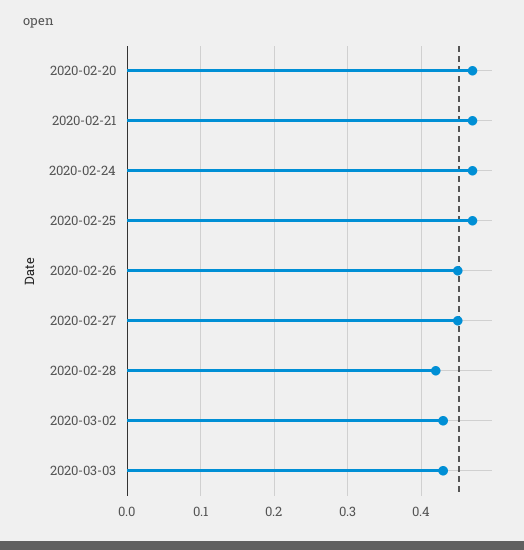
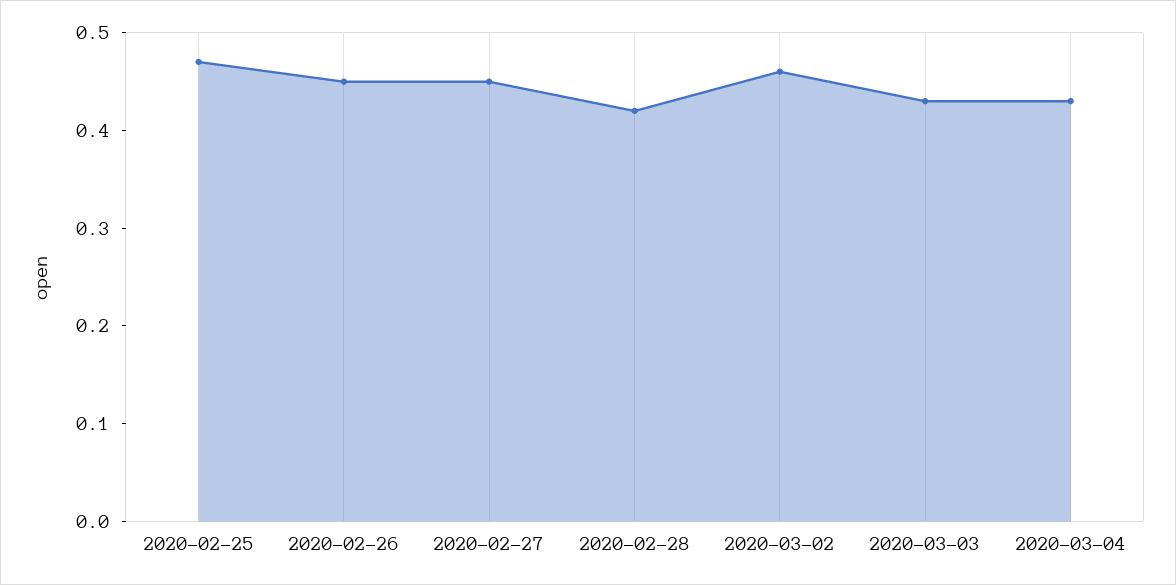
2020-02-20: 0.47 -> none
2020-02-21: 0.47 -> none
2020-02-24: 0.47 -> none
2020-03-02: 0.43 -> 0.46
2020-03-04: none -> 0.43

